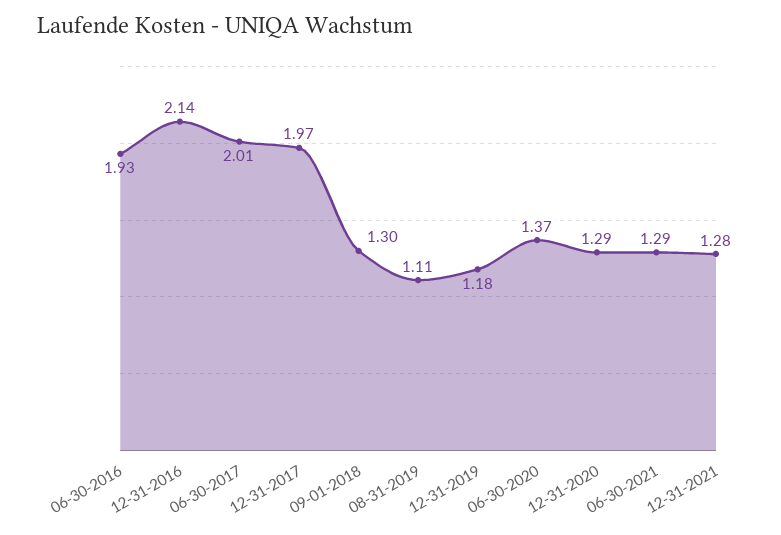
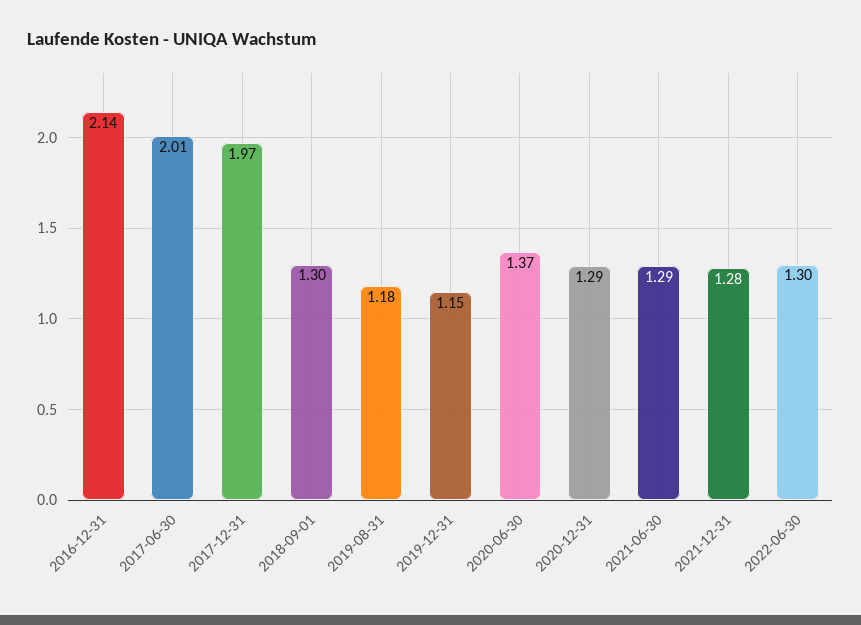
06-30-2016: 1.93 -> none
08-31-2019: 1.11 -> 1.18
12-31-2019: 1.18 -> 1.15
2022-06-30: none -> 1.3

